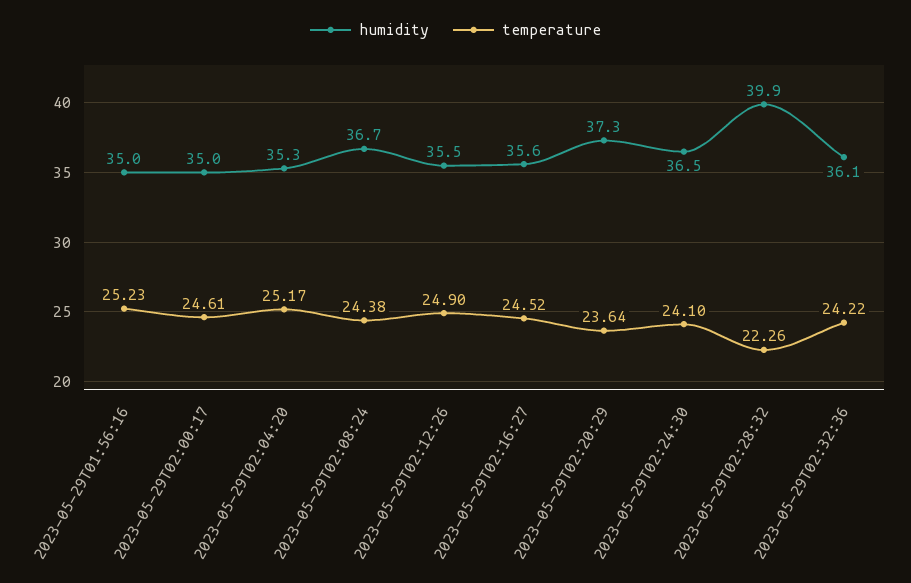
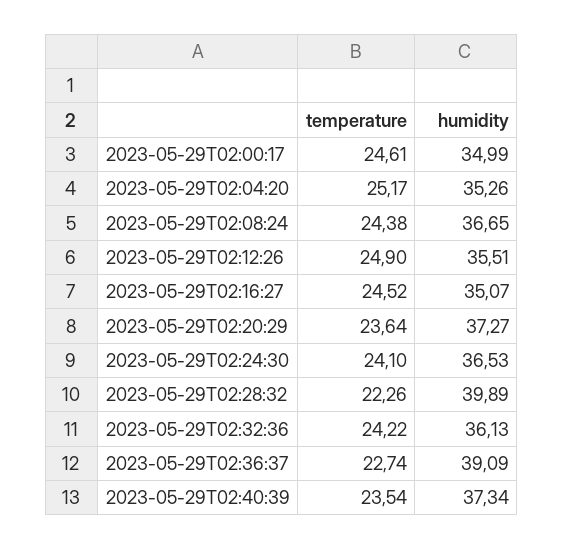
humidity, 2023-05-29T01:56:16: 35 -> none
temperature, 2023-05-29T01:56:16: 25.23 -> none
humidity, 2023-05-29T02:16:27: 35.6 -> 35.07
temperature, 2023-05-29T02:36:37: none -> 22.74
humidity, 2023-05-29T02:36:37: none -> 39.09
temperature, 2023-05-29T02:40:39: none -> 23.54
humidity, 2023-05-29T02:40:39: none -> 37.34

